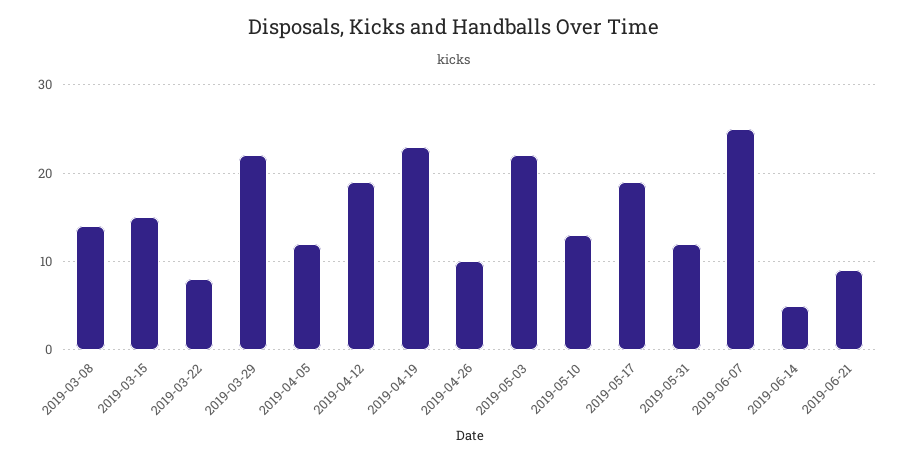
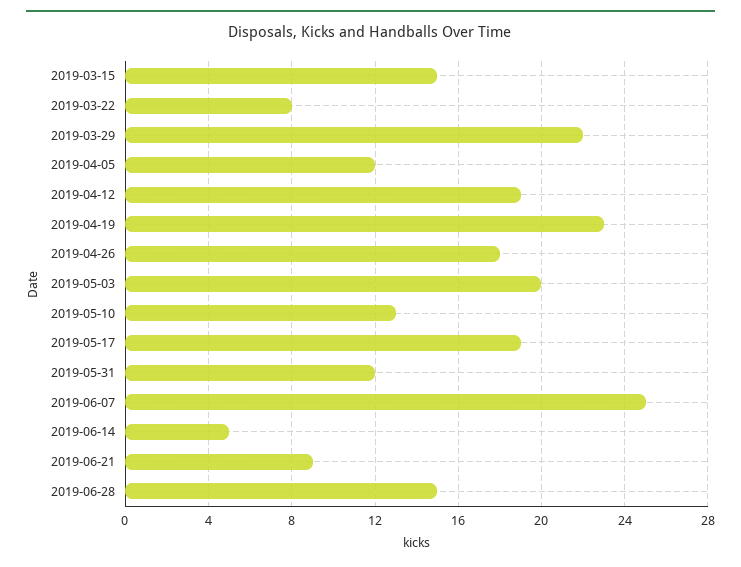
2019-03-08: 14 -> none
2019-04-26: 10 -> 18
2019-05-03: 22 -> 20
2019-06-28: none -> 15

